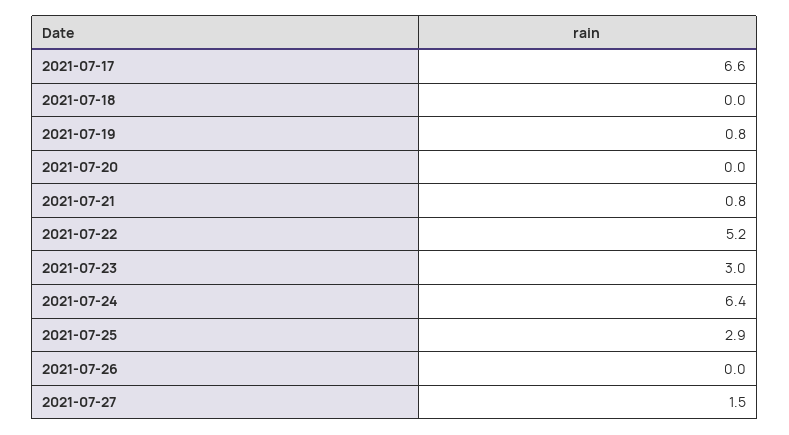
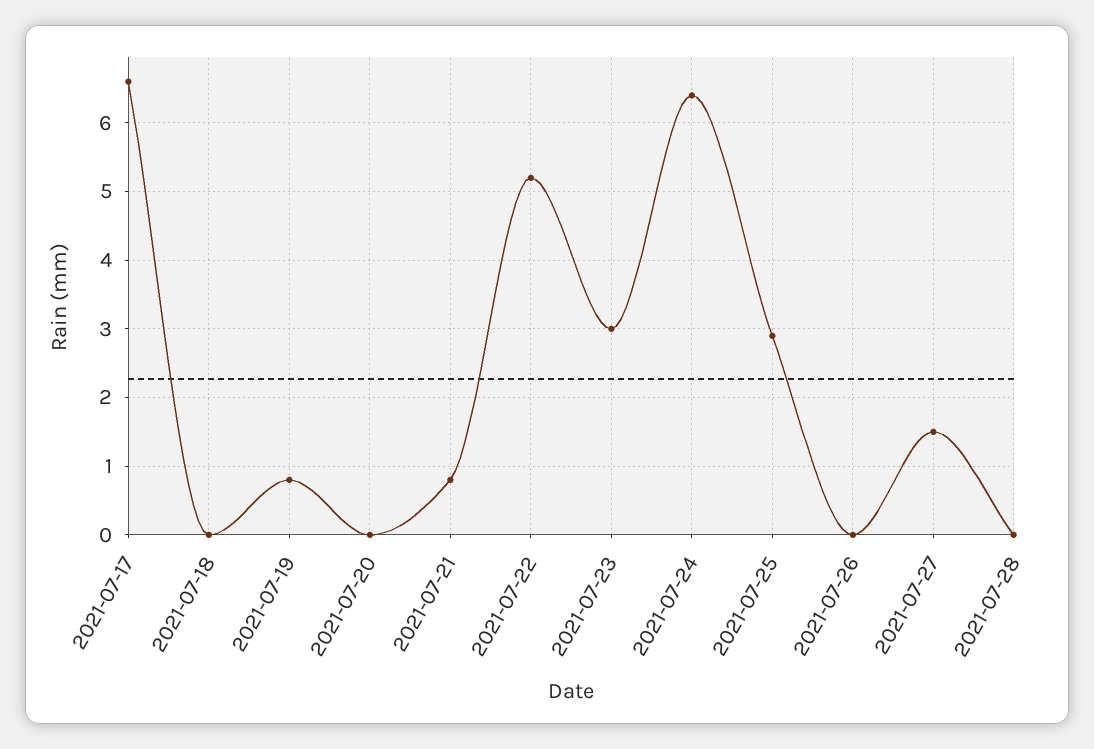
2021-07-28: none -> 0

